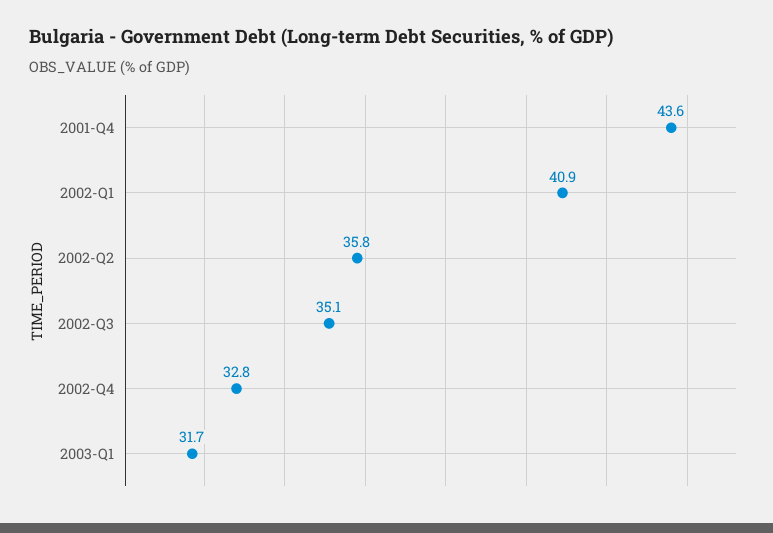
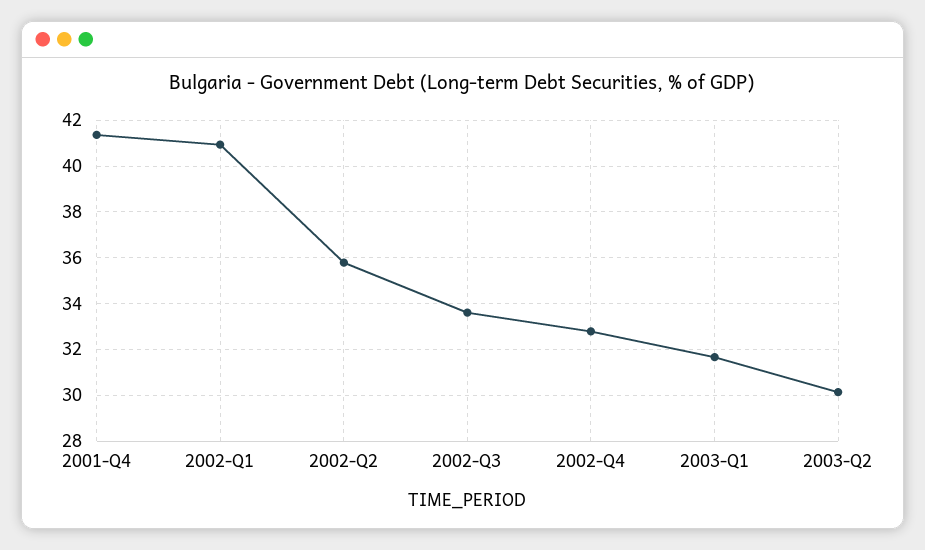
2001-Q4: 43.6 -> 41.5
2002-Q3: 35.1 -> 33.5
2003-Q2: none -> 30

